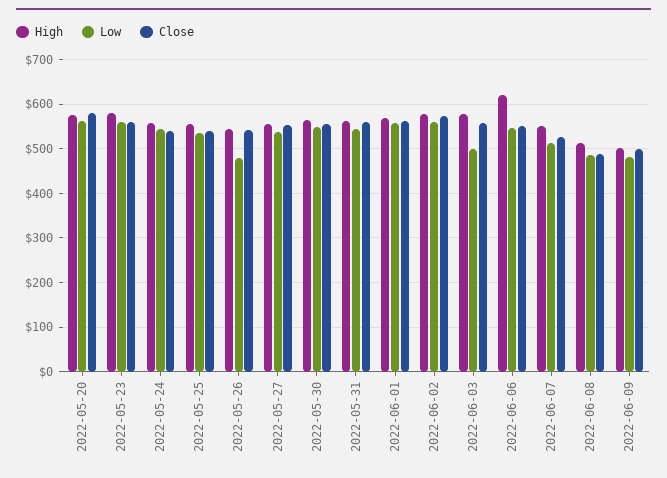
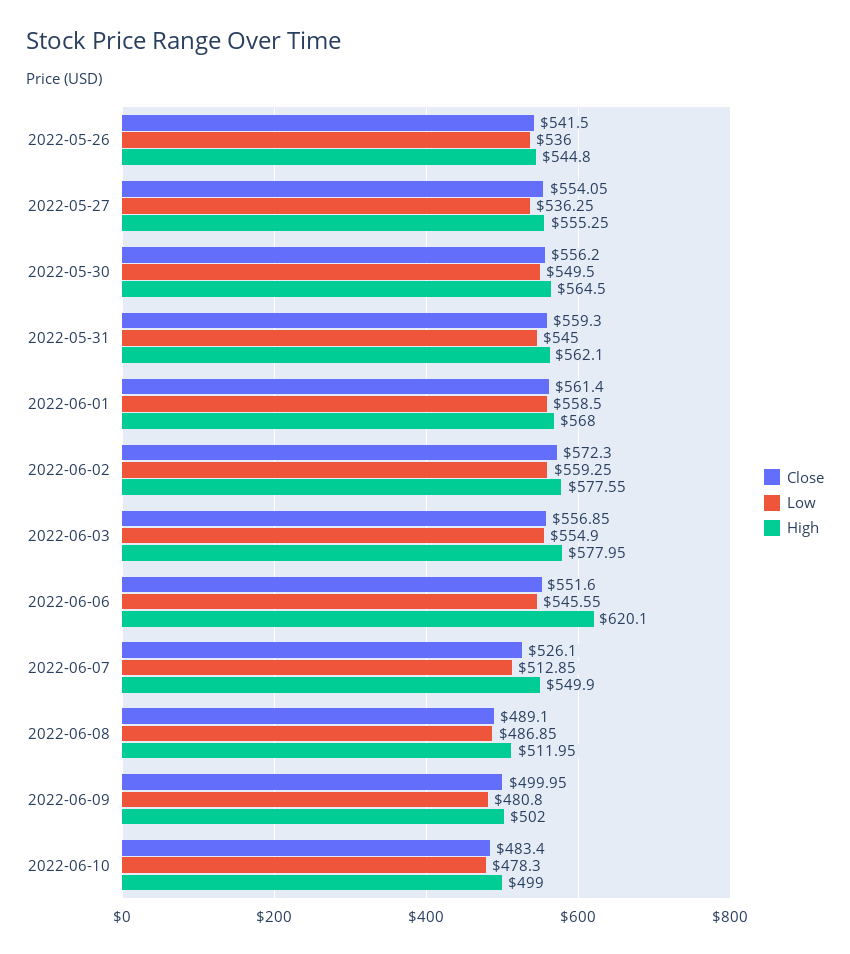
High, 2022-05-20: 580 -> none
Low, 2022-05-20: 560 -> none
Close, 2022-05-20: 580 -> none
High, 2022-05-23: 580 -> none
Low, 2022-05-23: 560 -> none
Close, 2022-05-23: 560 -> none
High, 2022-05-24: 560 -> none
Low, 2022-05-24: 540 -> none
Close, 2022-05-24: 540 -> none
High, 2022-05-25: 560 -> none
Low, 2022-05-25: 540 -> none
Close, 2022-05-25: 540 -> none
Low, 2022-05-26: 480 -> 536
Low, 2022-06-03: 500 -> 554.9
Close, 2022-06-10: none -> 483.4
Low, 2022-06-10: none -> 478.3
High, 2022-06-10: none -> 499

